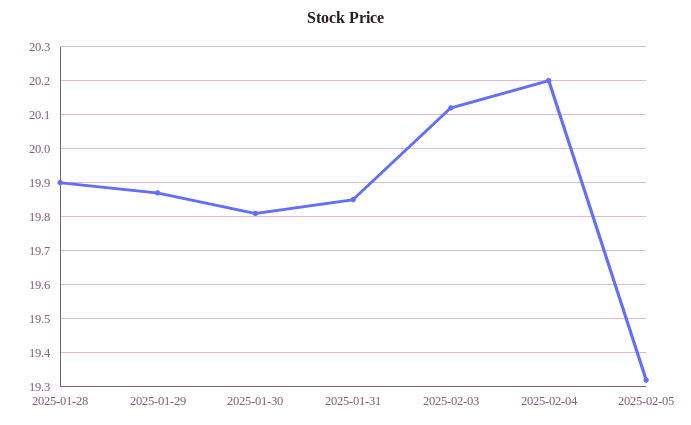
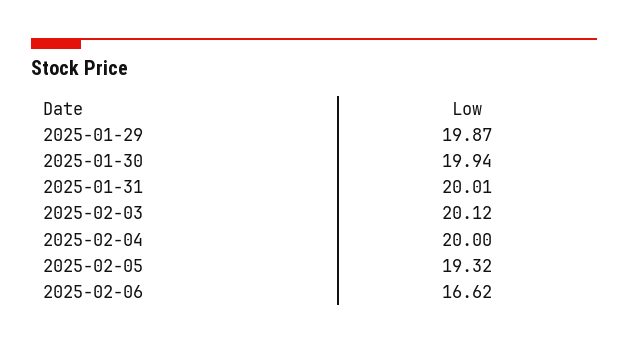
2025-01-28: 19.9 -> none
2025-01-30: 19.8 -> 19.94
2025-01-31: 19.85 -> 20.01
2025-02-04: 20.2 -> 20
2025-02-06: none -> 16.62

